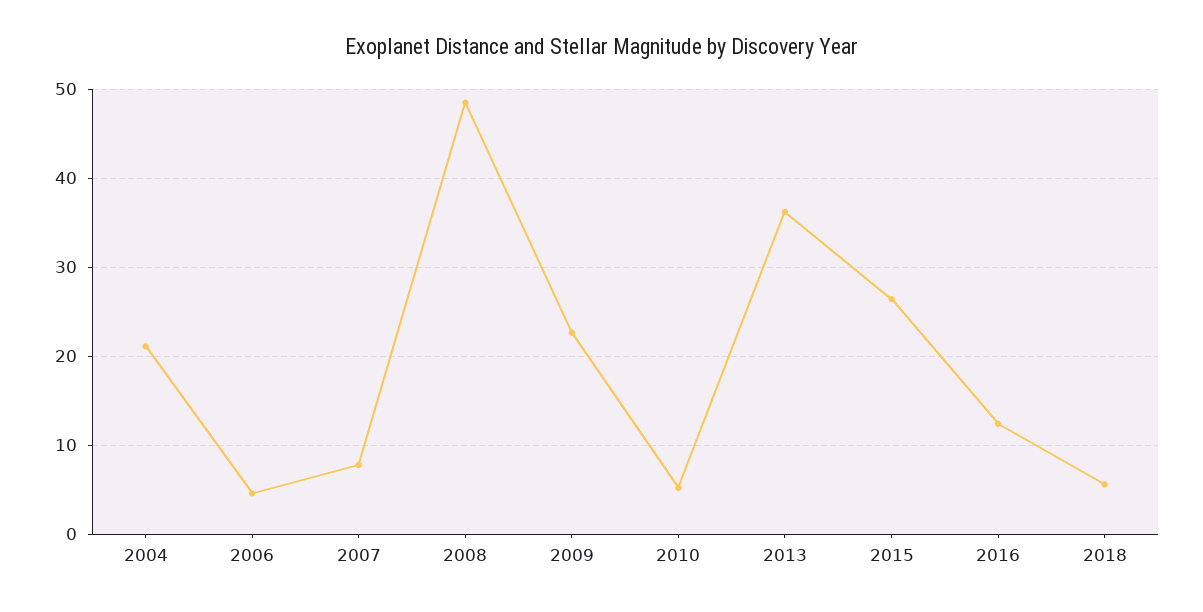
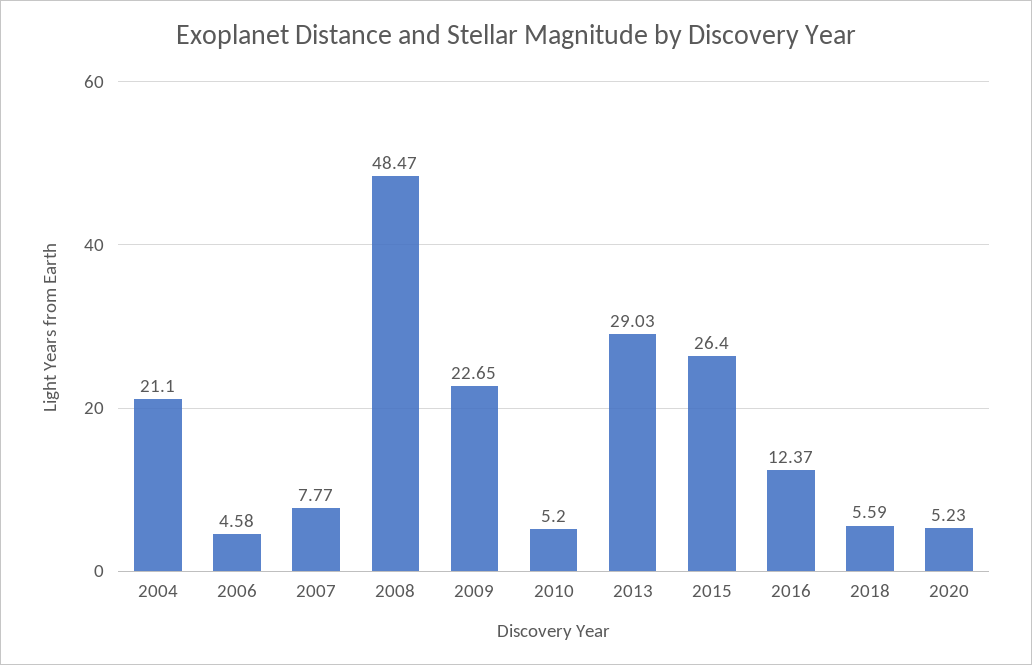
2013: 36 -> 29.03
2020: none -> 5.23

